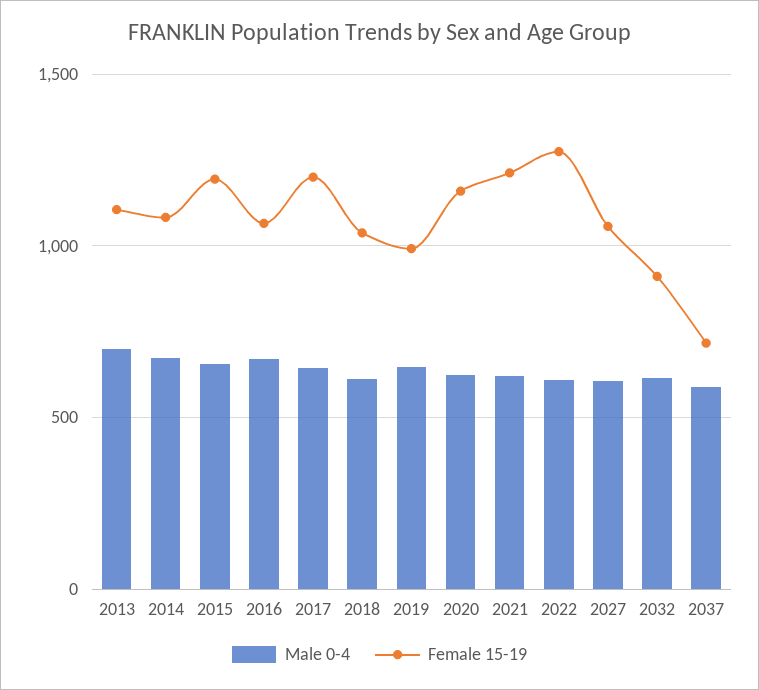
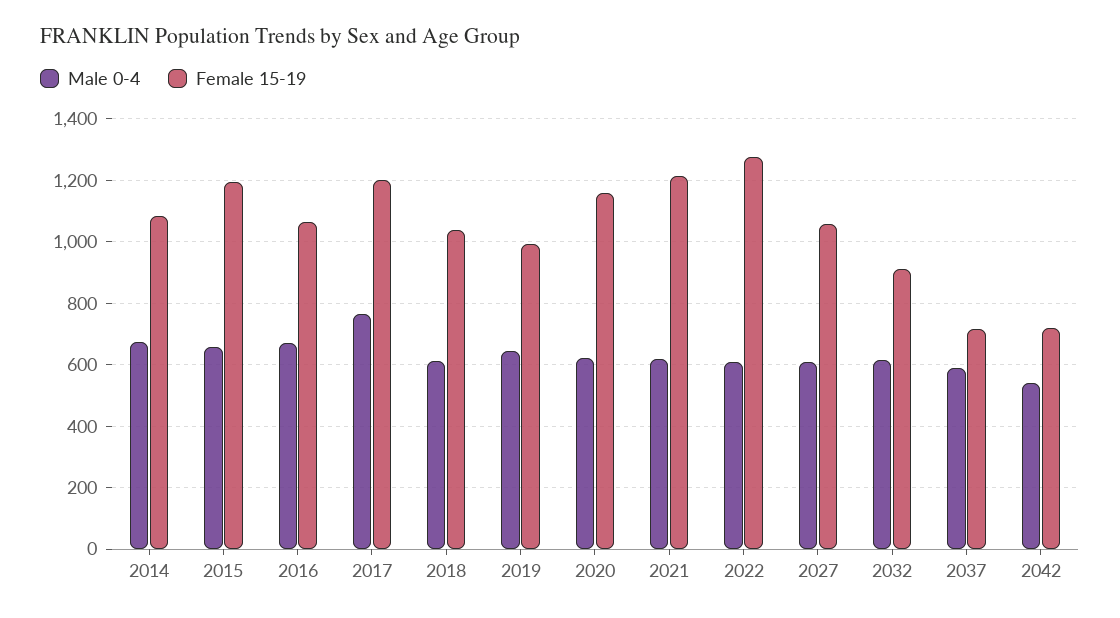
Male 0-4, 2013: 700 -> none
Female 15-19, 2013: 1100 -> none
Male 0-4, 2017: 650 -> 760
Male 0-4, 2042: none -> 540
Female 15-19, 2042: none -> 720

